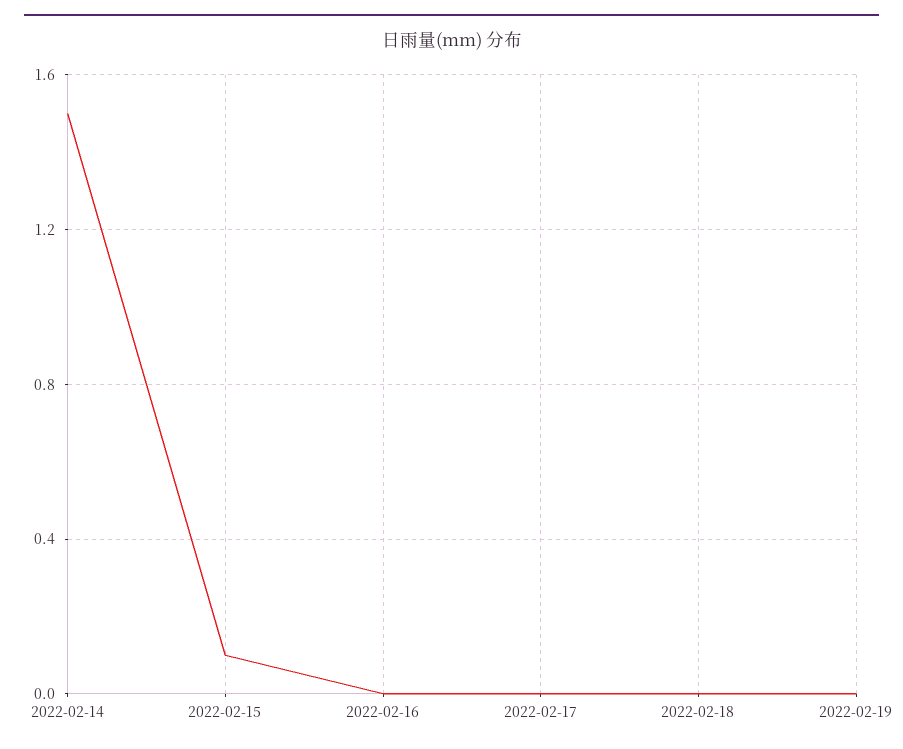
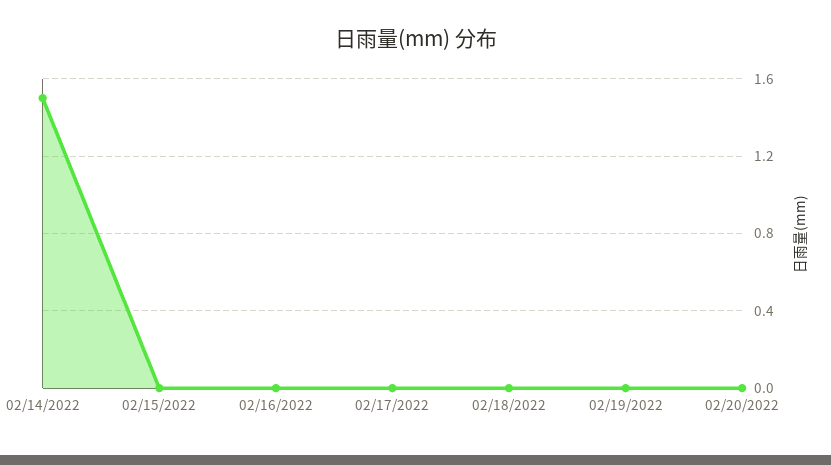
2022-02-15: 0.1 -> 0
02/20/2022: none -> 0

